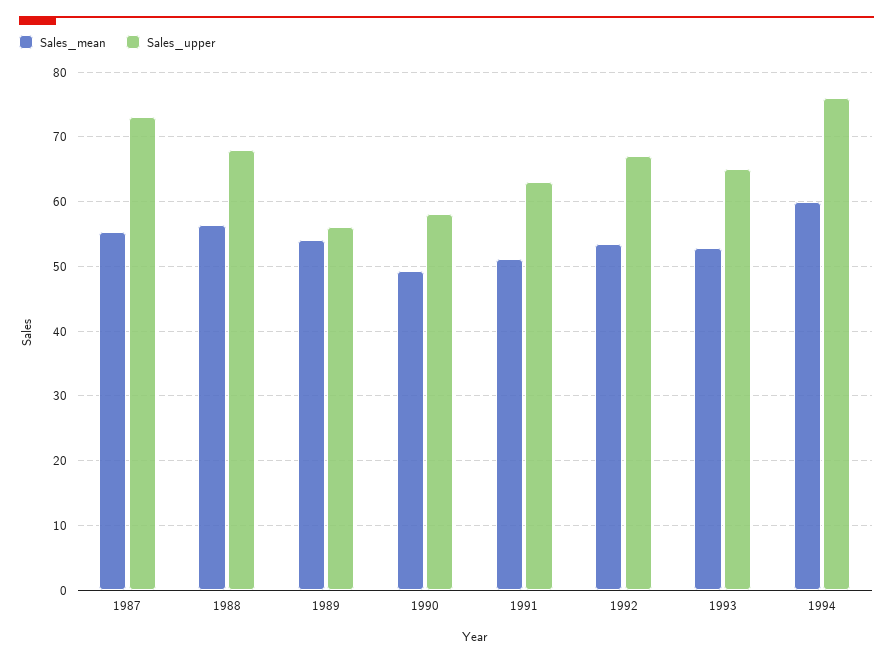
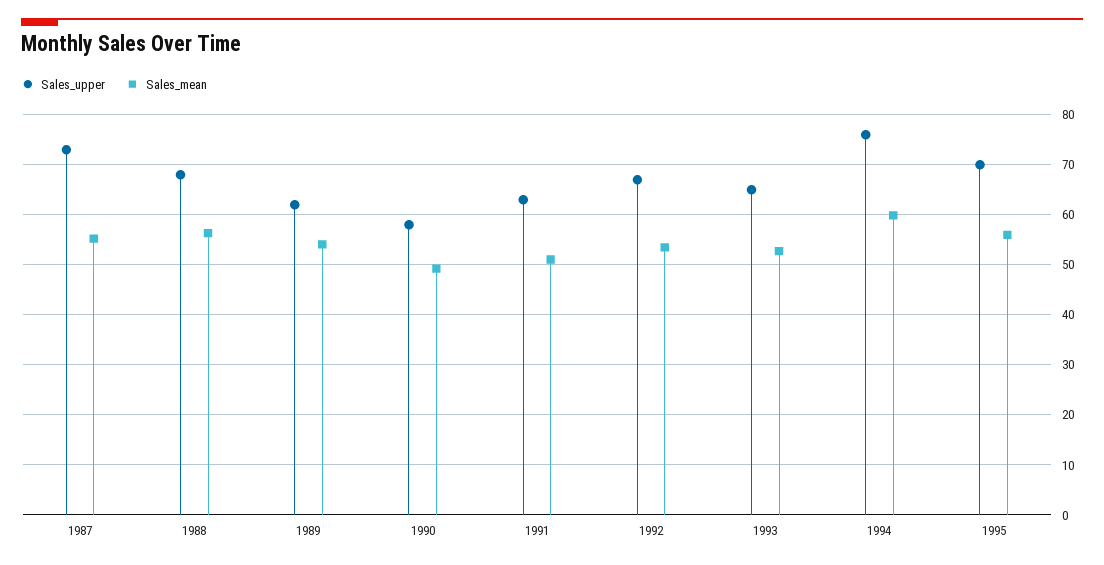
Sales_upper, 1989: 56 -> 62
Sales_upper, 1995: none -> 70
Sales_mean, 1995: none -> 56

